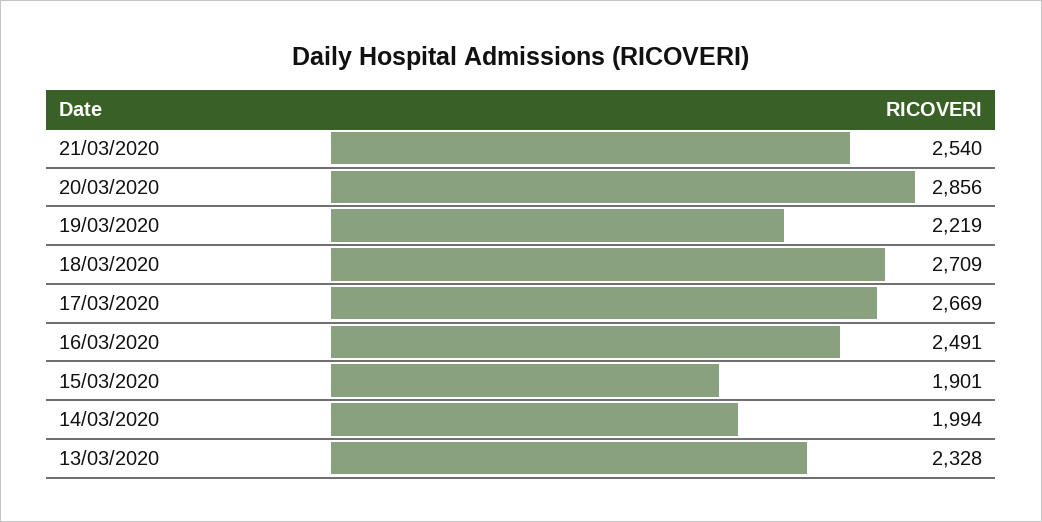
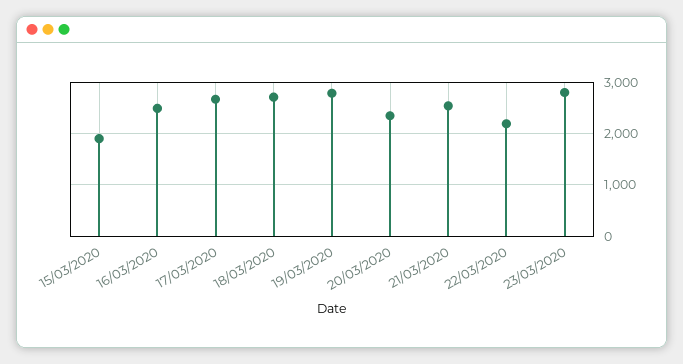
20/03/2020: 2856 -> 2400
19/03/2020: 2219 -> 2800
14/03/2020: 1994 -> none
13/03/2020: 2328 -> none
22/03/2020: none -> 2200
23/03/2020: none -> 2800

